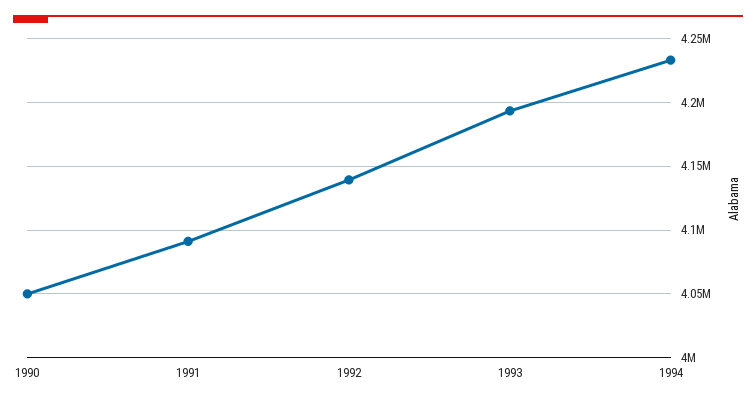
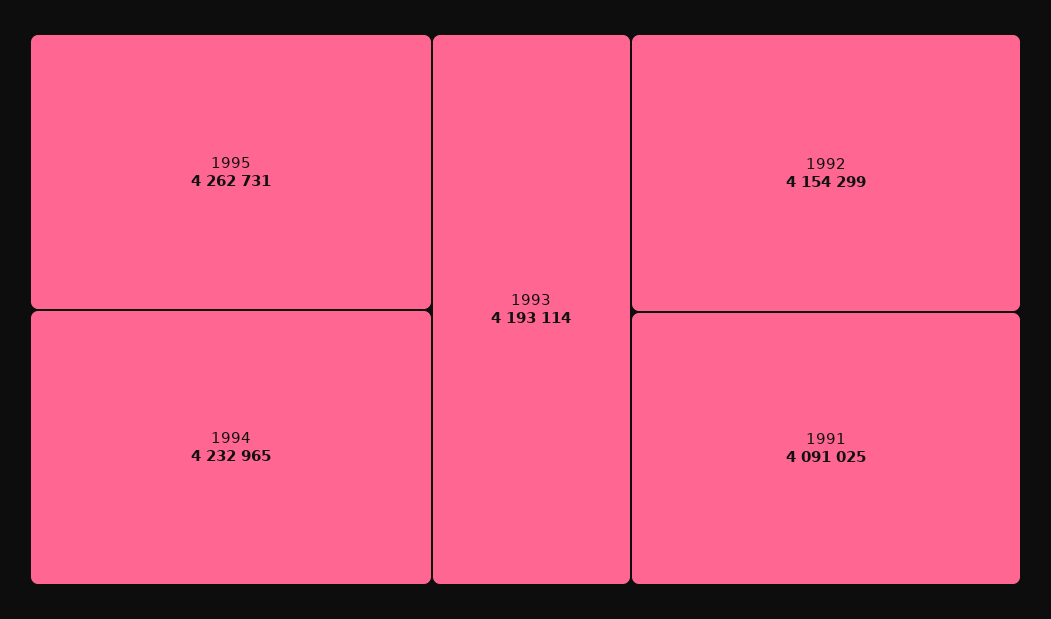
1990: 4050000 -> none
1992: 4140000 -> 4154299
1995: none -> 4262731

